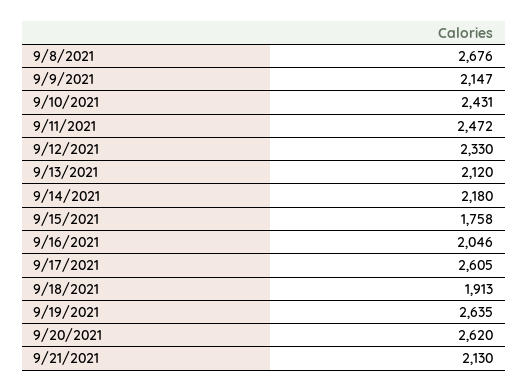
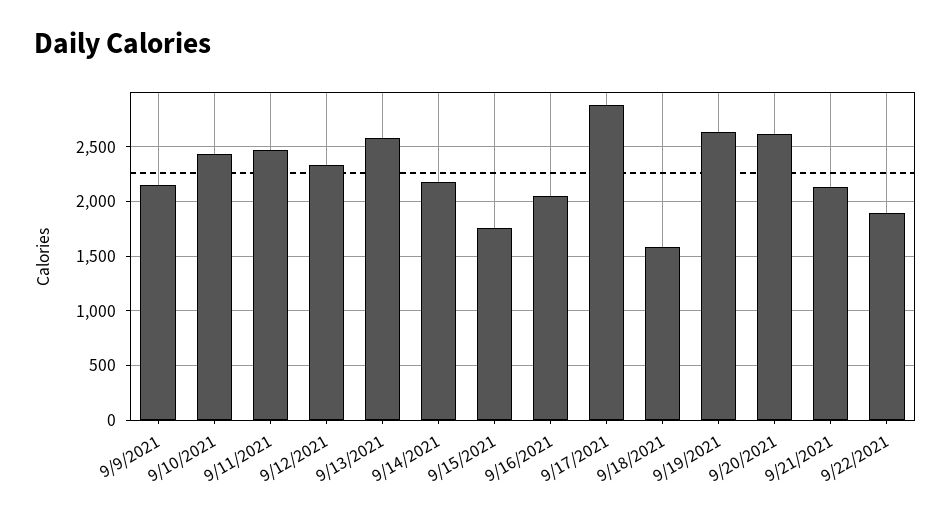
9/8/2021: 2676 -> none
9/13/2021: 2120 -> 2600
9/17/2021: 2605 -> 2900
9/18/2021: 1913 -> 1600
9/22/2021: none -> 1900

